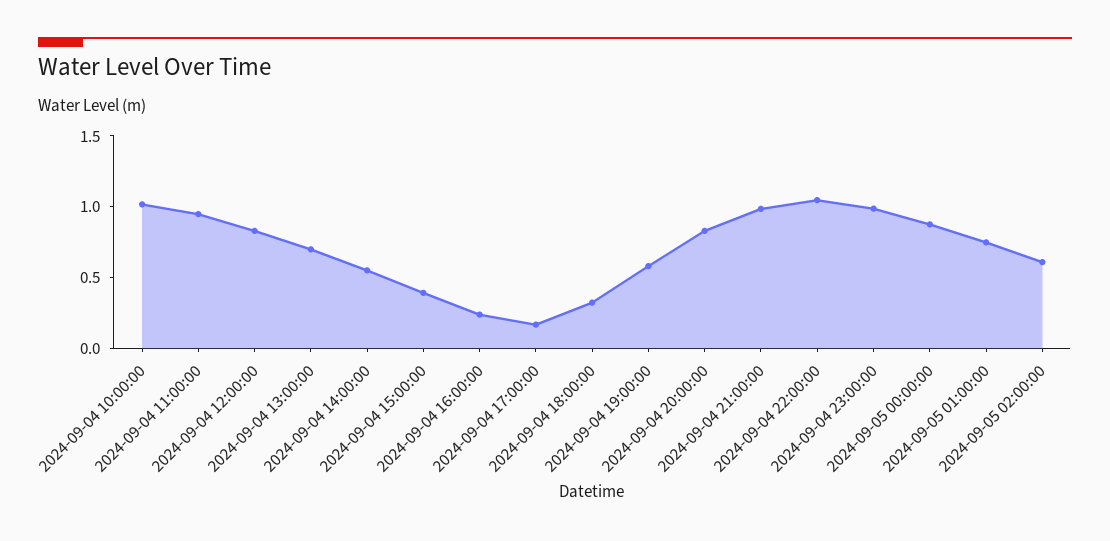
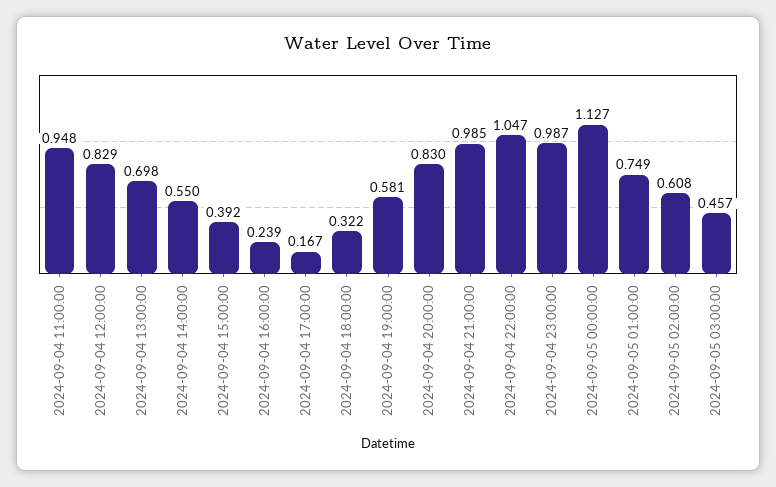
2024-09-04 10:00:00: 1 -> none
2024-09-05 00:00:00: 0.9 -> 1.127
2024-09-05 03:00:00: none -> 0.457

